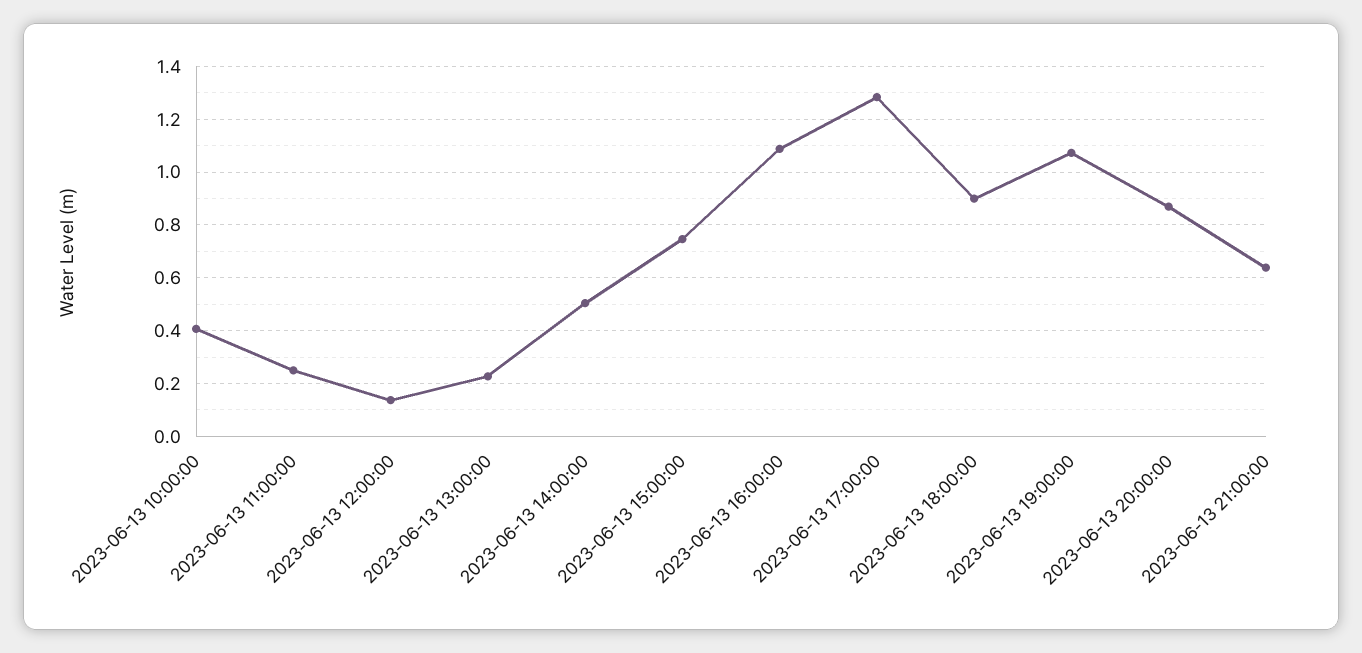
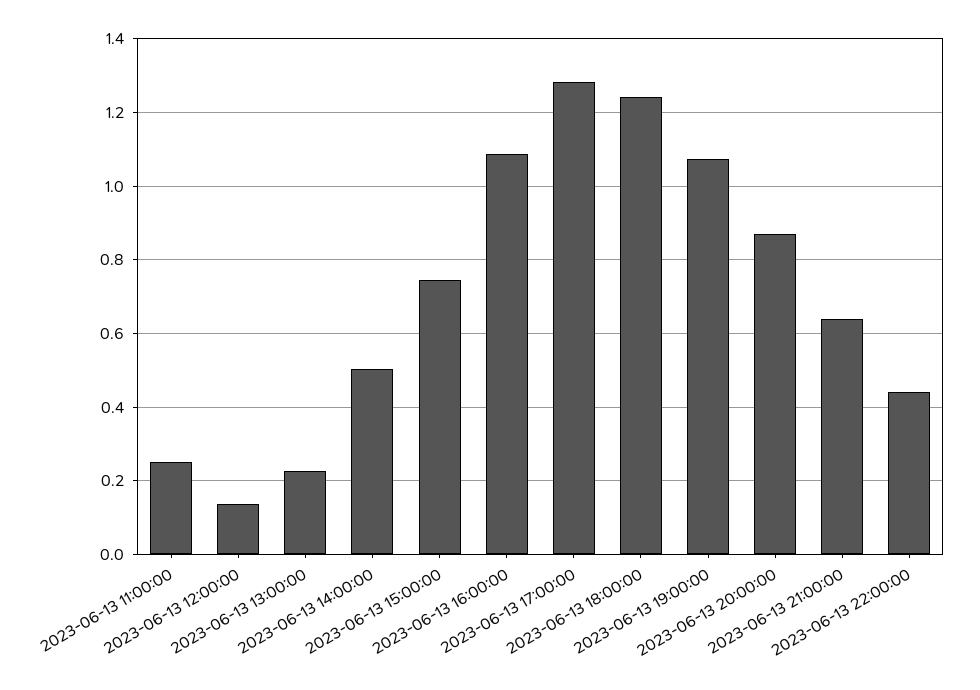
2023-06-13 10:00:00: 0.4 -> none
2023-06-13 18:00:00: 0.9 -> 1.24
2023-06-13 22:00:00: none -> 0.44

